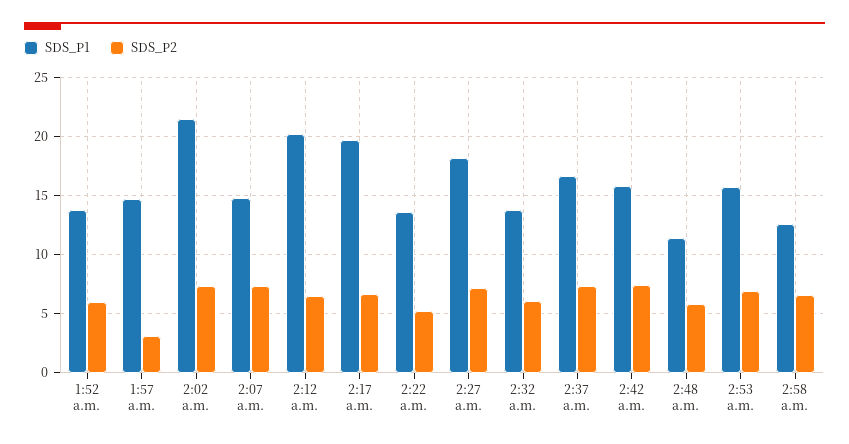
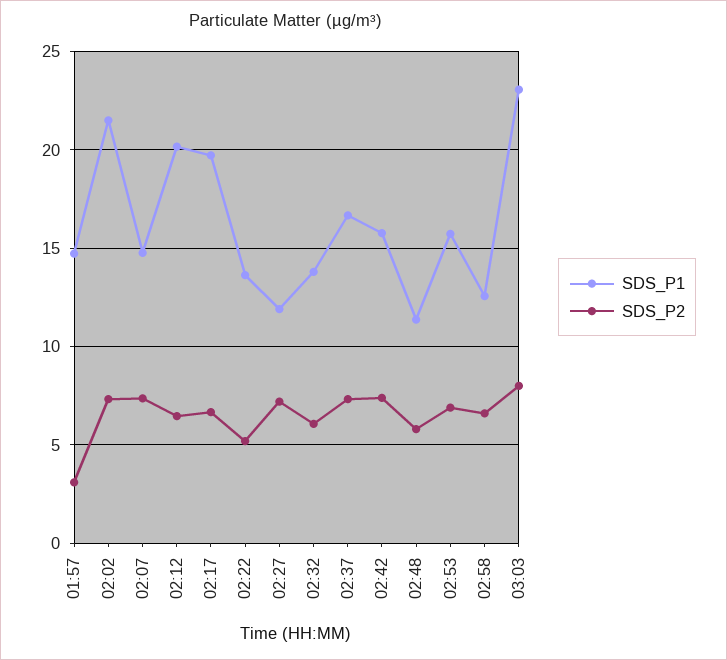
SDS_P1, 1:52 a.m.: 14 -> none
SDS_P2, 1:52 a.m.: 6 -> none
SDS_P1, 2:27 a.m.: 18 -> 12
SDS_P1, 03:03: none -> 23
SDS_P2, 03:03: none -> 8

